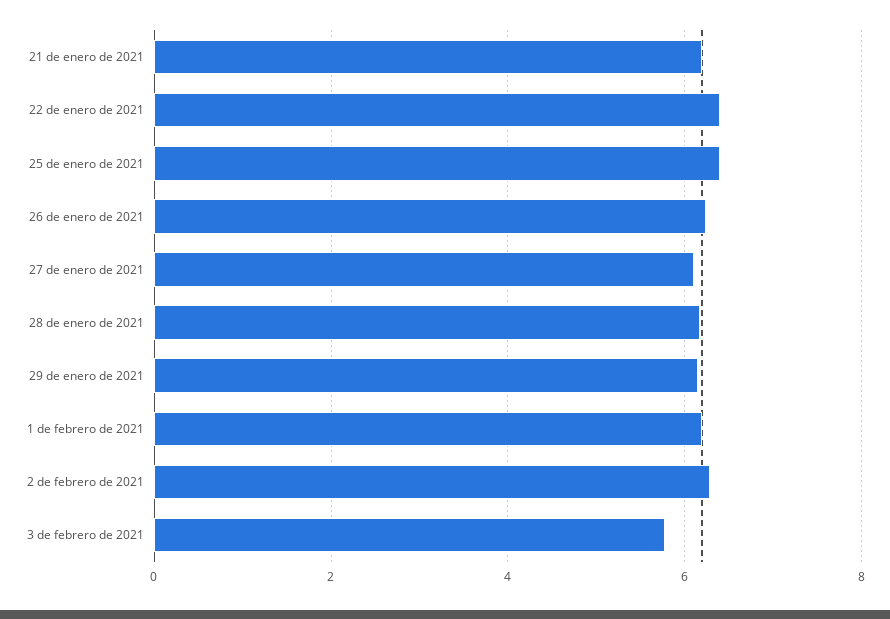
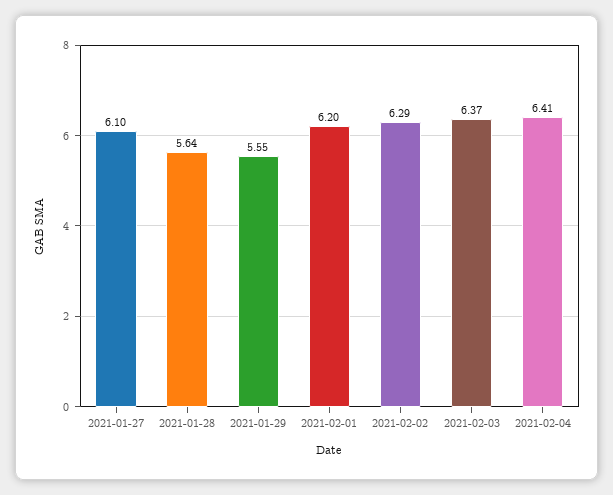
21 de enero de 2021: 6.2 -> none
22 de enero de 2021: 6.4 -> none
25 de enero de 2021: 6.4 -> none
26 de enero de 2021: 6.2 -> none
28 de enero de 2021: 6.2 -> 5.64
29 de enero de 2021: 6.2 -> 5.55
3 de febrero de 2021: 5.8 -> 6.37
2021-02-04: none -> 6.41

